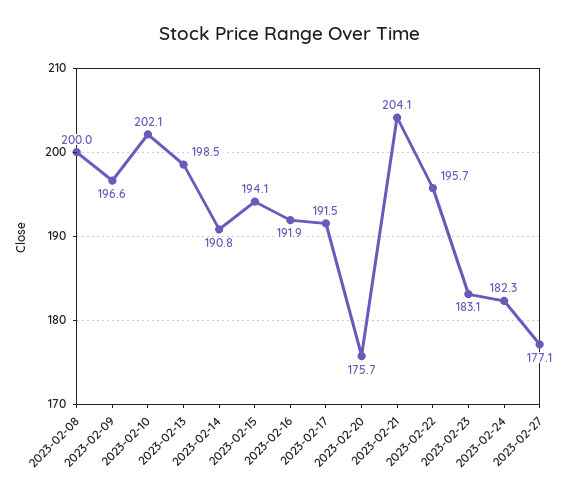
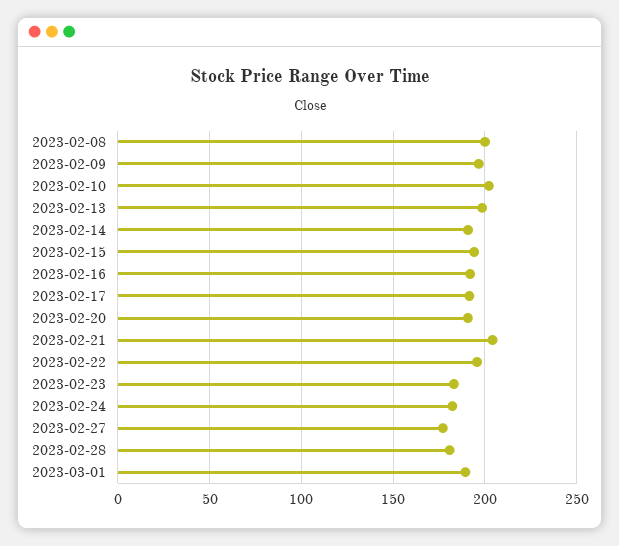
2023-02-20: 175.7 -> 190
2023-02-28: none -> 180
2023-03-01: none -> 190

